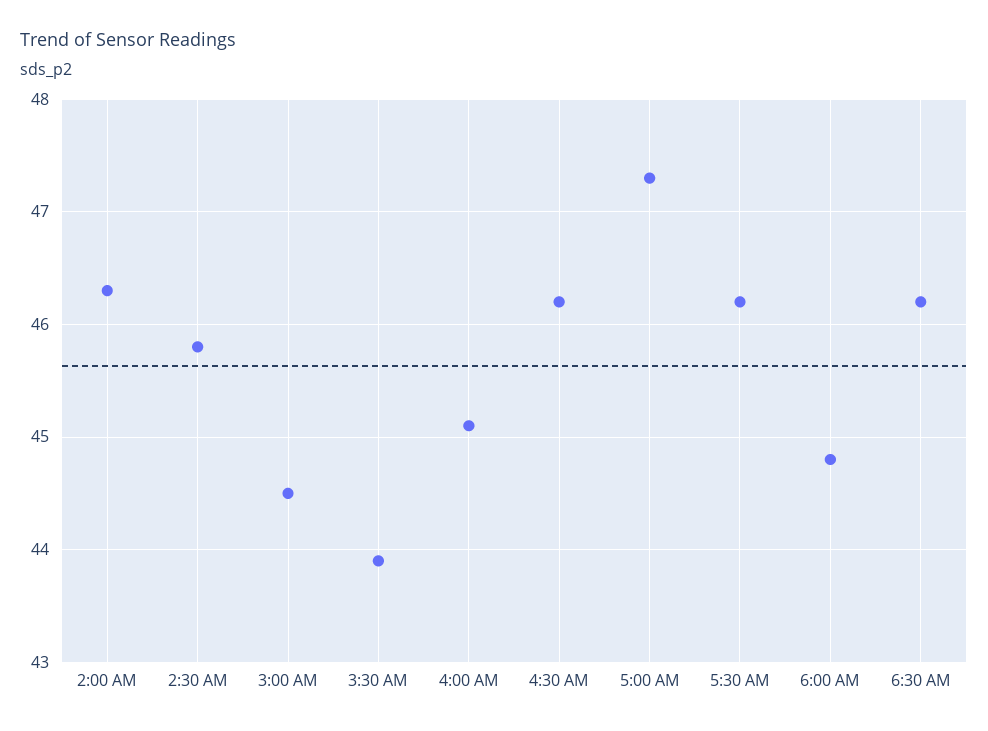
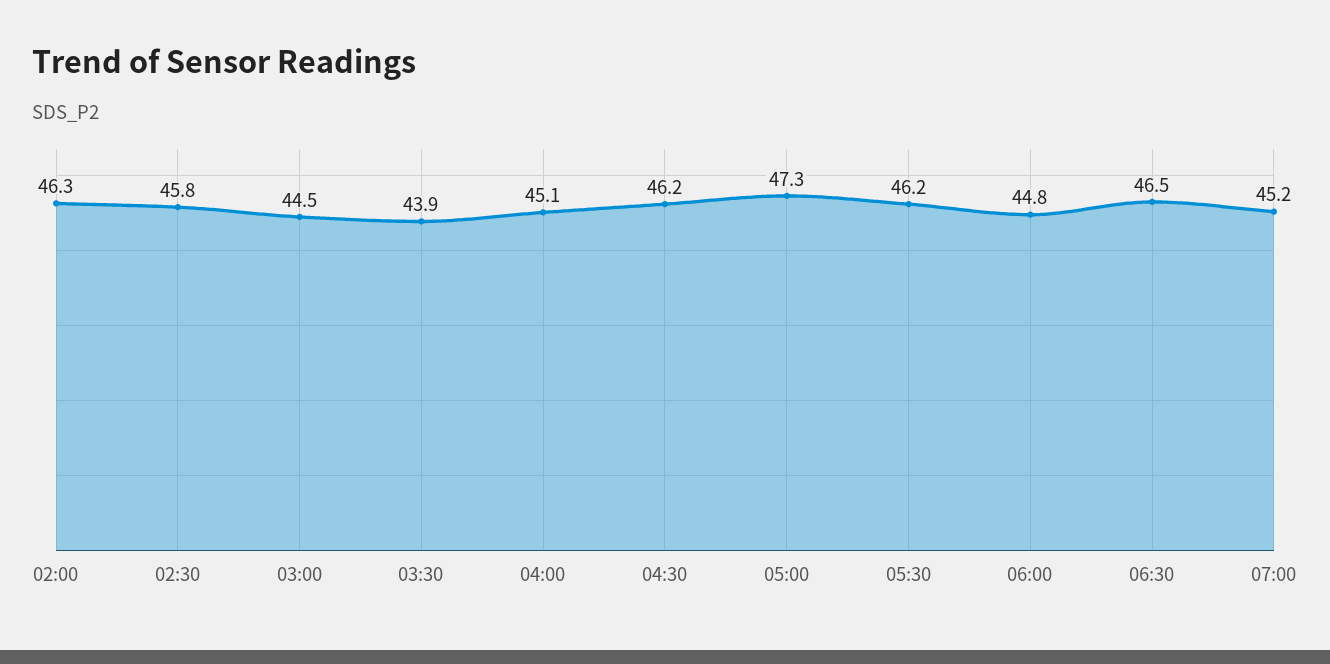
6:30 AM: 46.2 -> 46.5
07:00: none -> 45.2

